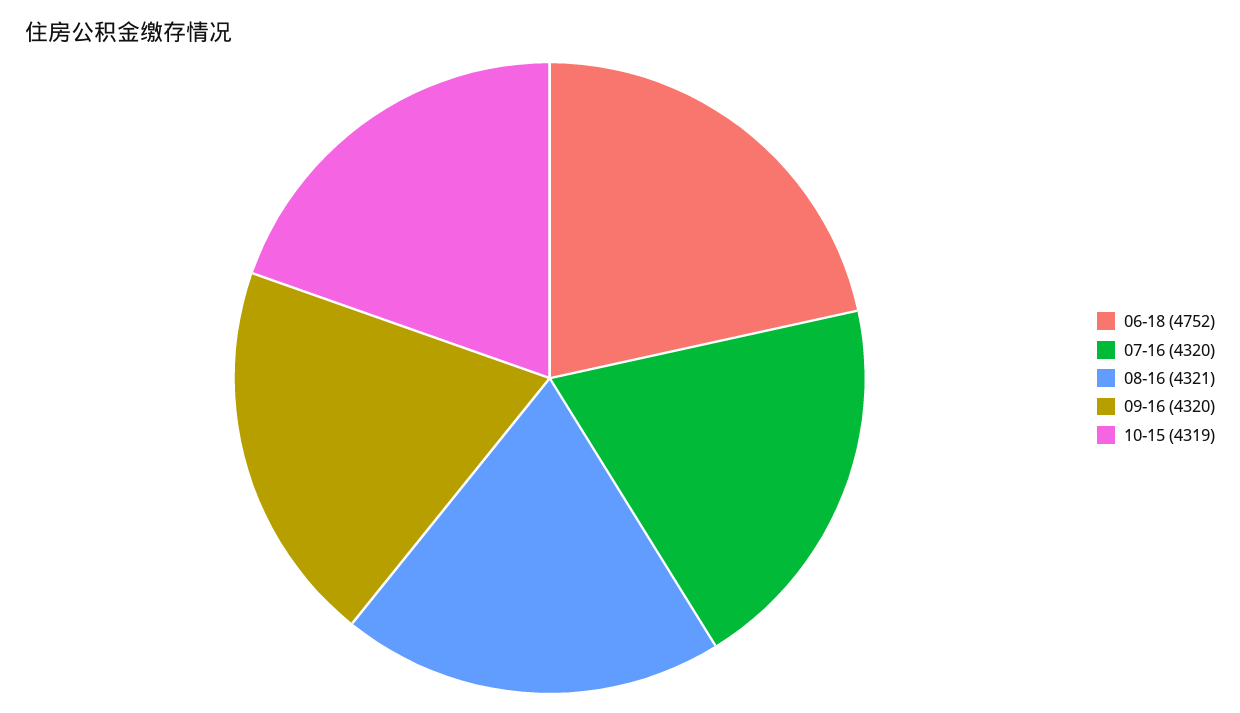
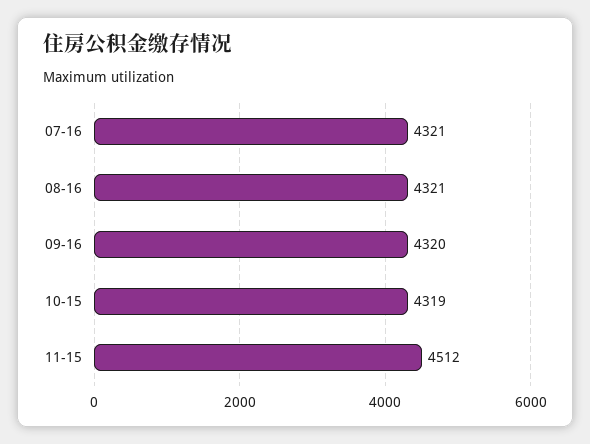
06-18: 4752 -> none
07-16: 4320 -> 4321
11-15: none -> 4512

